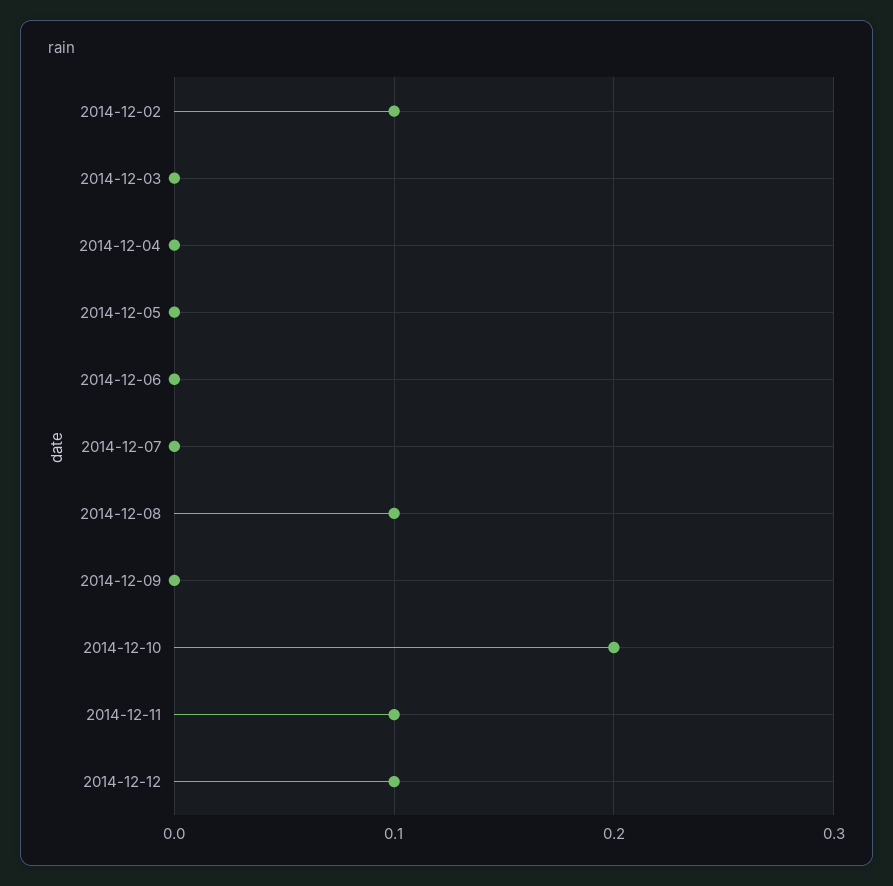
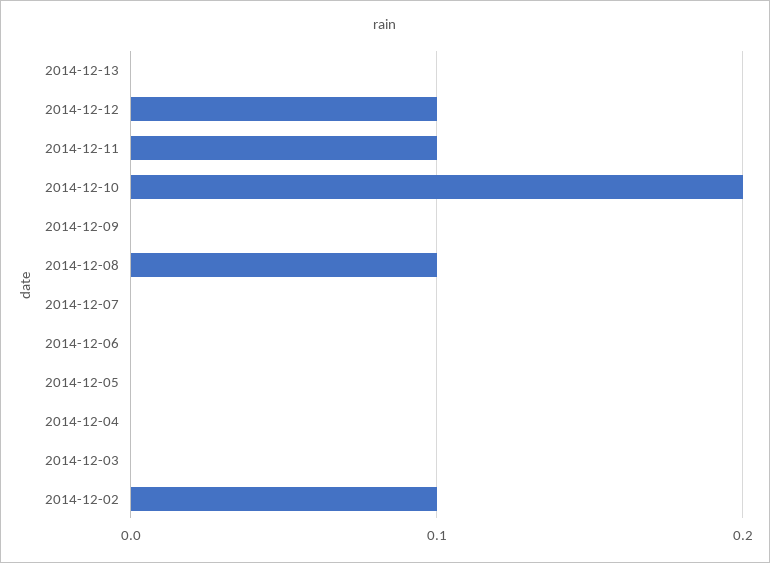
2014-12-13: none -> 0

